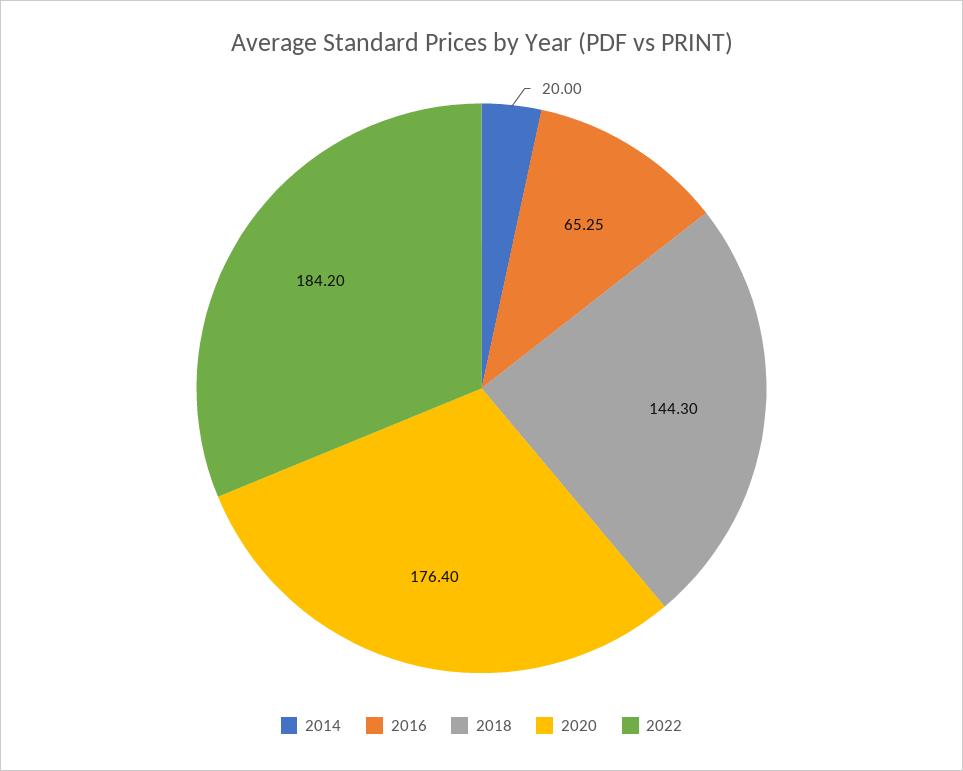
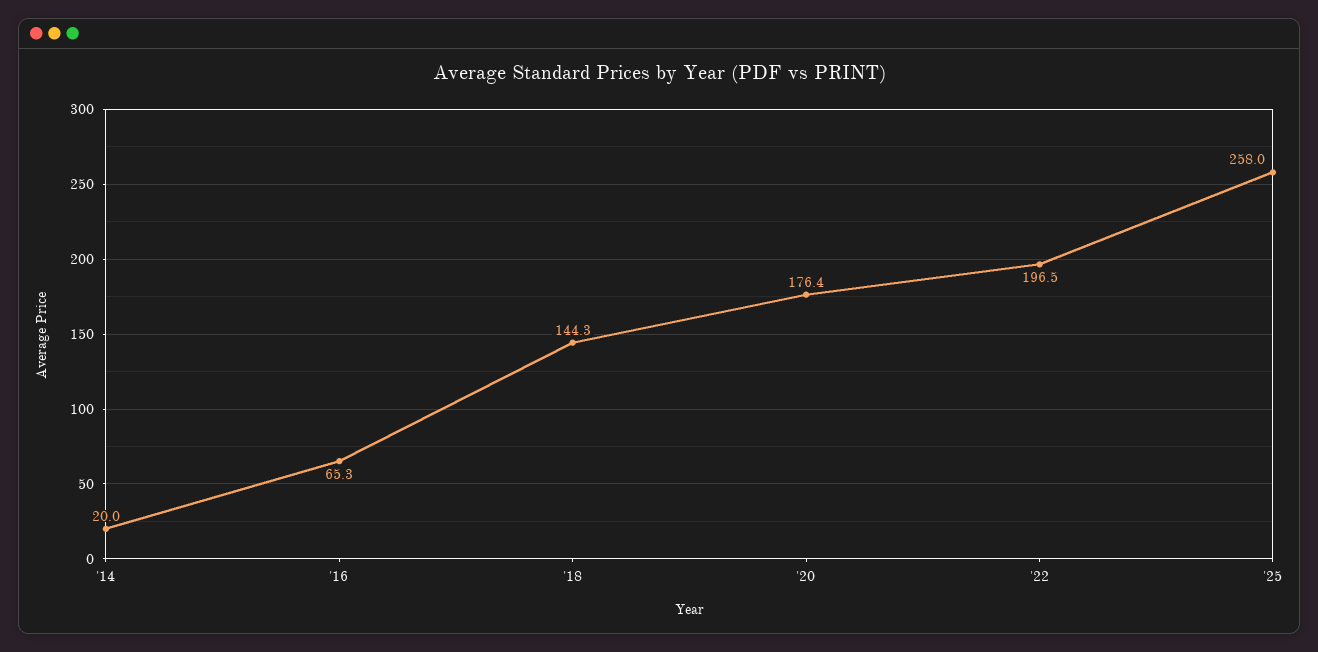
2022: 184.2 -> 196.5
'25: none -> 258

